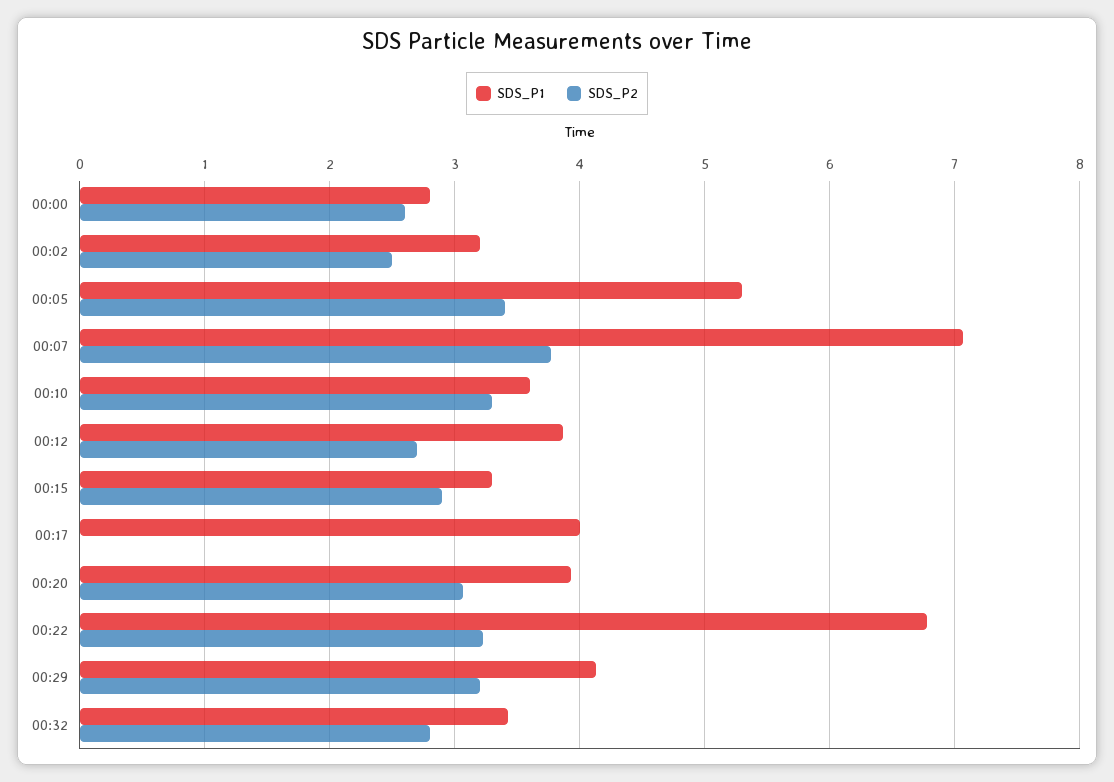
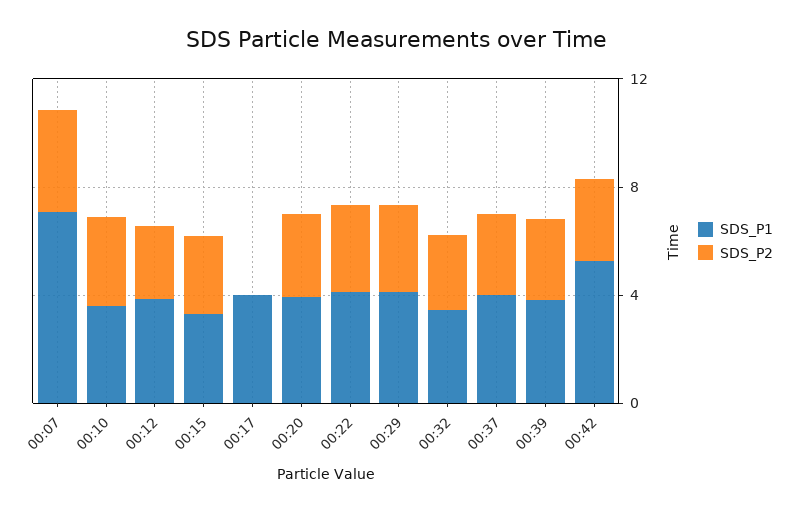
SDS_P1, 00:00: 2.8 -> none
SDS_P2, 00:00: 2.6 -> none
SDS_P1, 00:02: 3.2 -> none
SDS_P2, 00:02: 2.5 -> none
SDS_P1, 00:05: 5.3 -> none
SDS_P2, 00:05: 3.4 -> none
SDS_P1, 00:22: 6.8 -> 4
SDS_P1, 00:37: none -> 4
SDS_P2, 00:37: none -> 3
SDS_P1, 00:39: none -> 4
SDS_P2, 00:39: none -> 3
SDS_P1, 00:42: none -> 5
SDS_P2, 00:42: none -> 3

